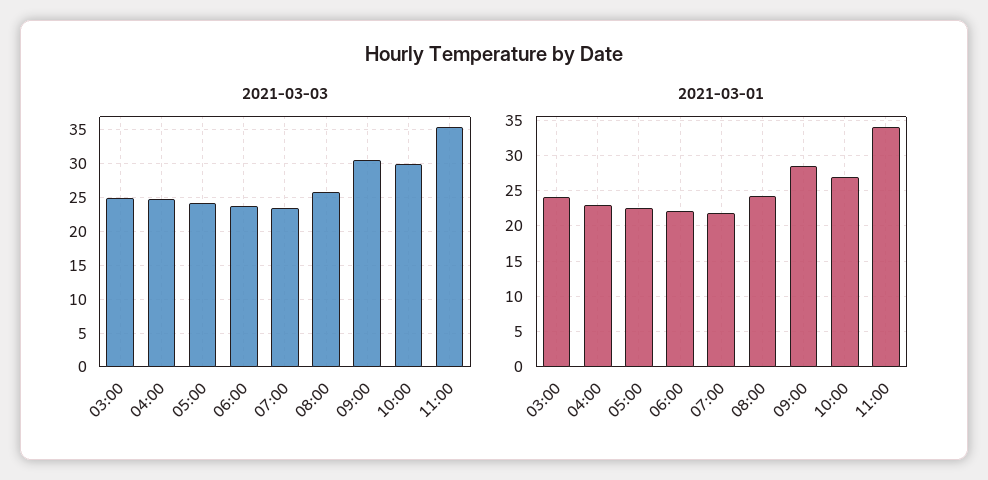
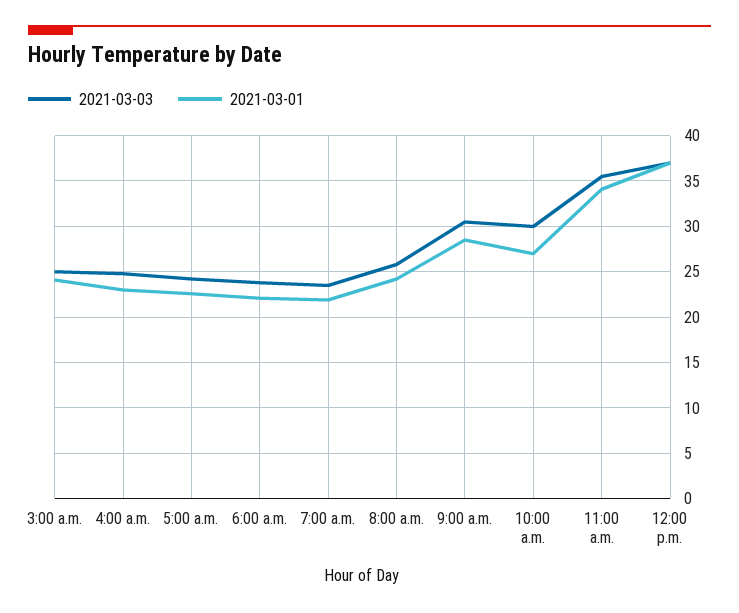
2021-03-03, 12:00 p.m.: none -> 37
2021-03-01, 12:00 p.m.: none -> 37

